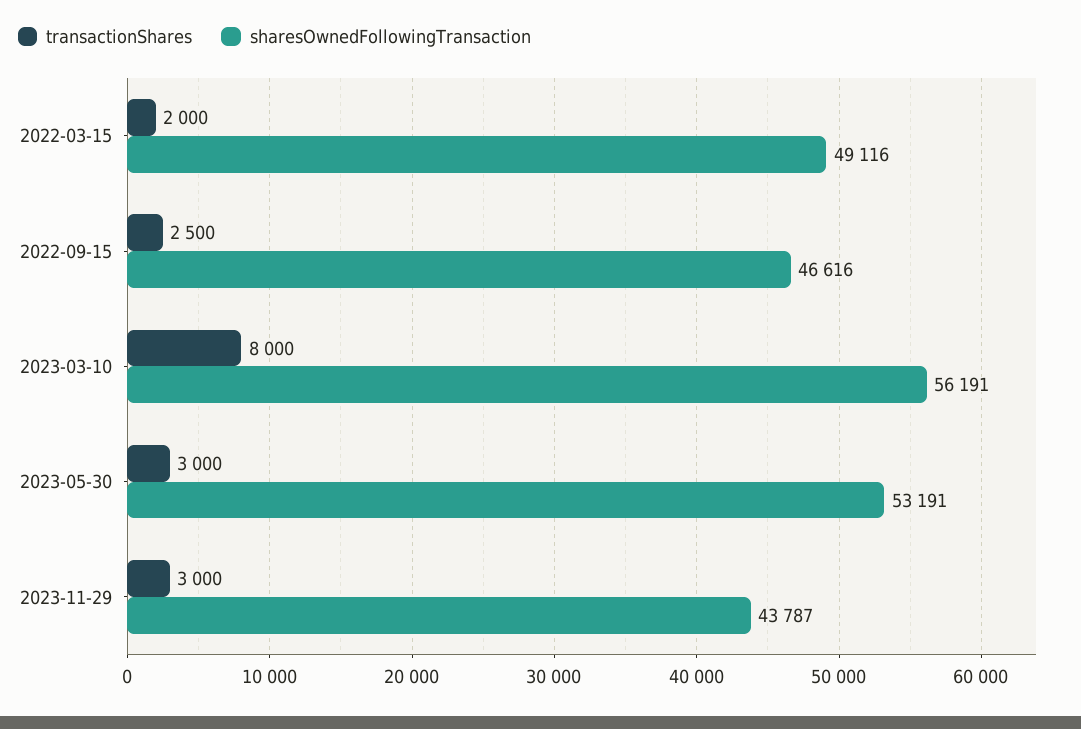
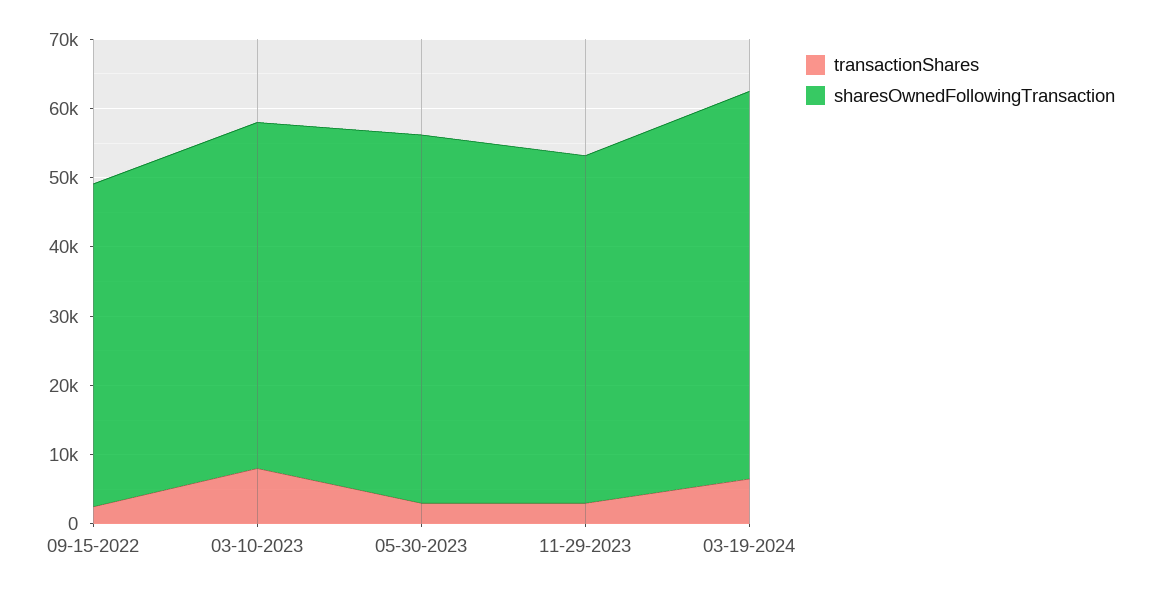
transactionShares, 2022-03-15: 2000 -> none
sharesOwnedFollowingTransaction, 2022-03-15: 49116 -> none
sharesOwnedFollowingTransaction, 2023-03-10: 56191 -> 50000
sharesOwnedFollowingTransaction, 2023-11-29: 43787 -> 50000
transactionShares, 03-19-2024: none -> 6000
sharesOwnedFollowingTransaction, 03-19-2024: none -> 56000

